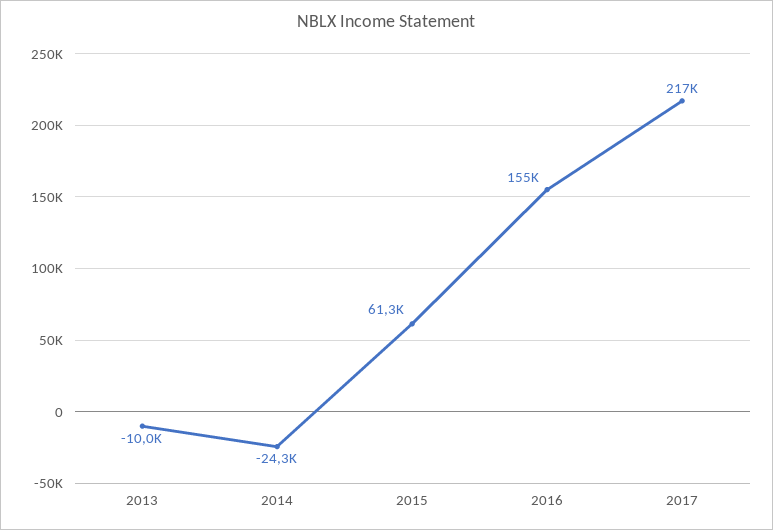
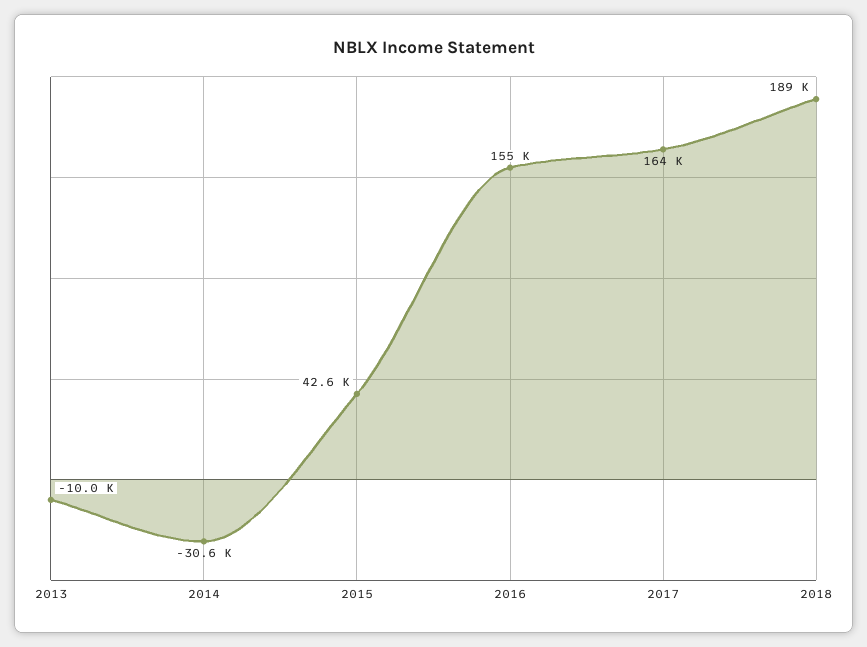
2014: -24300 -> -30600
2015: 61300 -> 42600
2017: 217000 -> 164000
2018: none -> 189000

